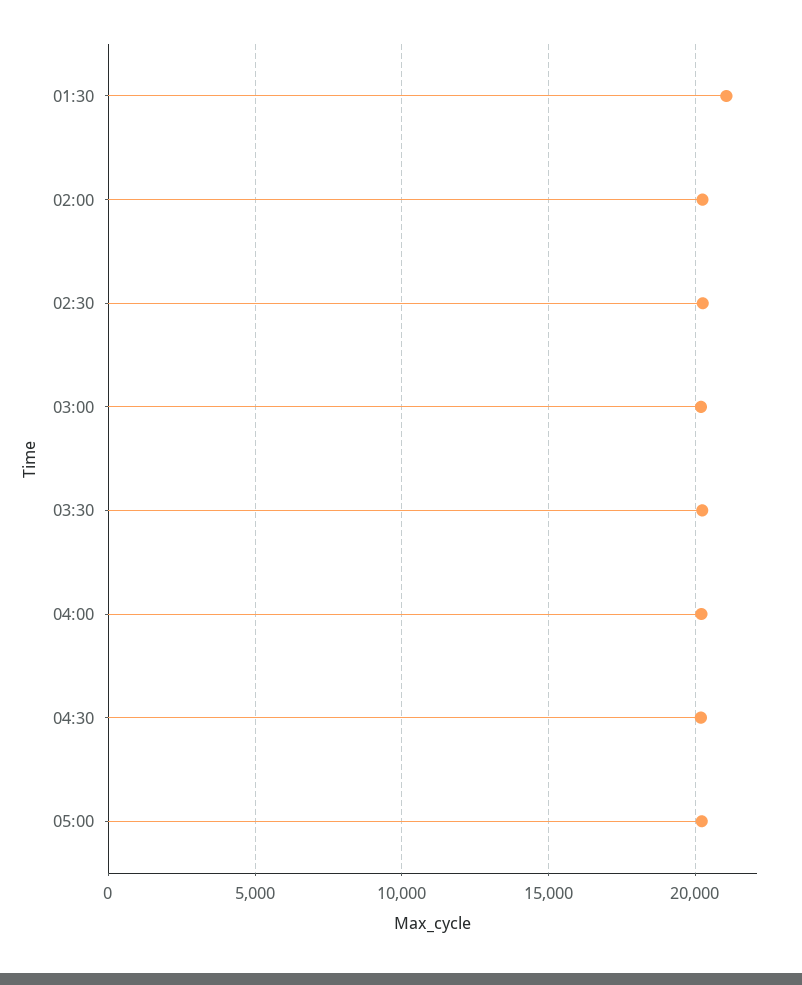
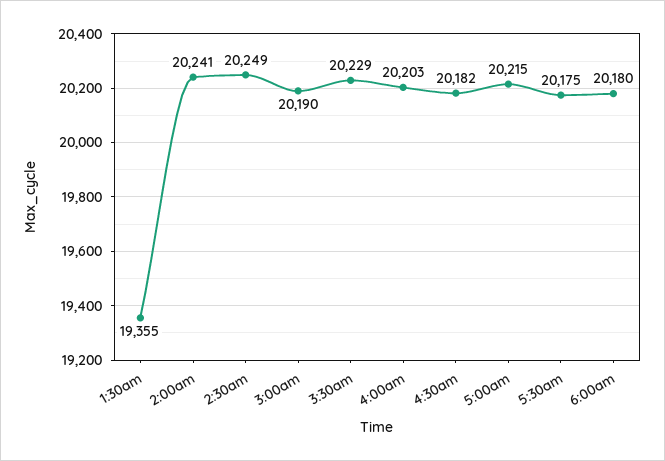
01:30: 21000 -> 19355
5:30am: none -> 20175
6:00am: none -> 20180

